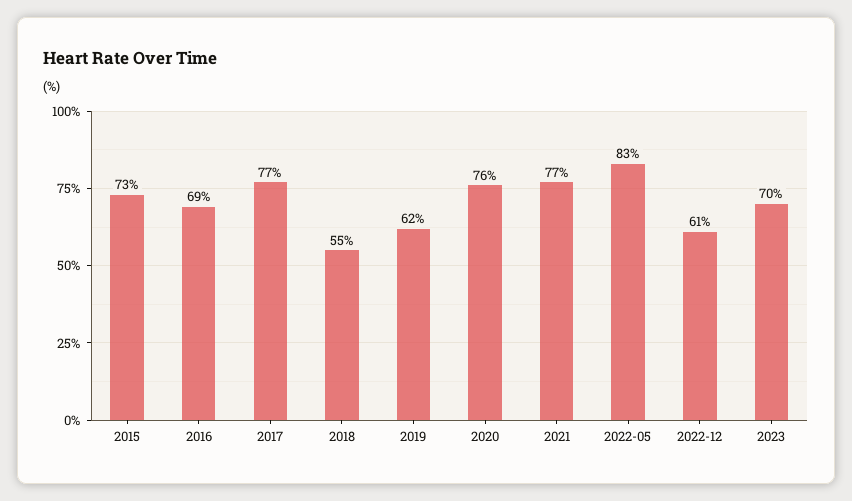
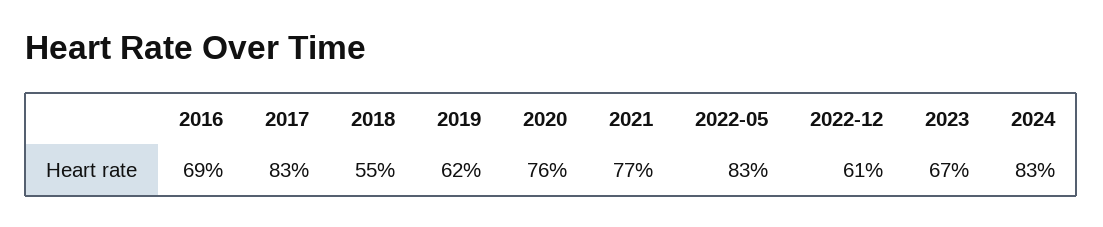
2015: 73 -> none
2017: 77 -> 83
2023: 70 -> 67
2024: none -> 83

